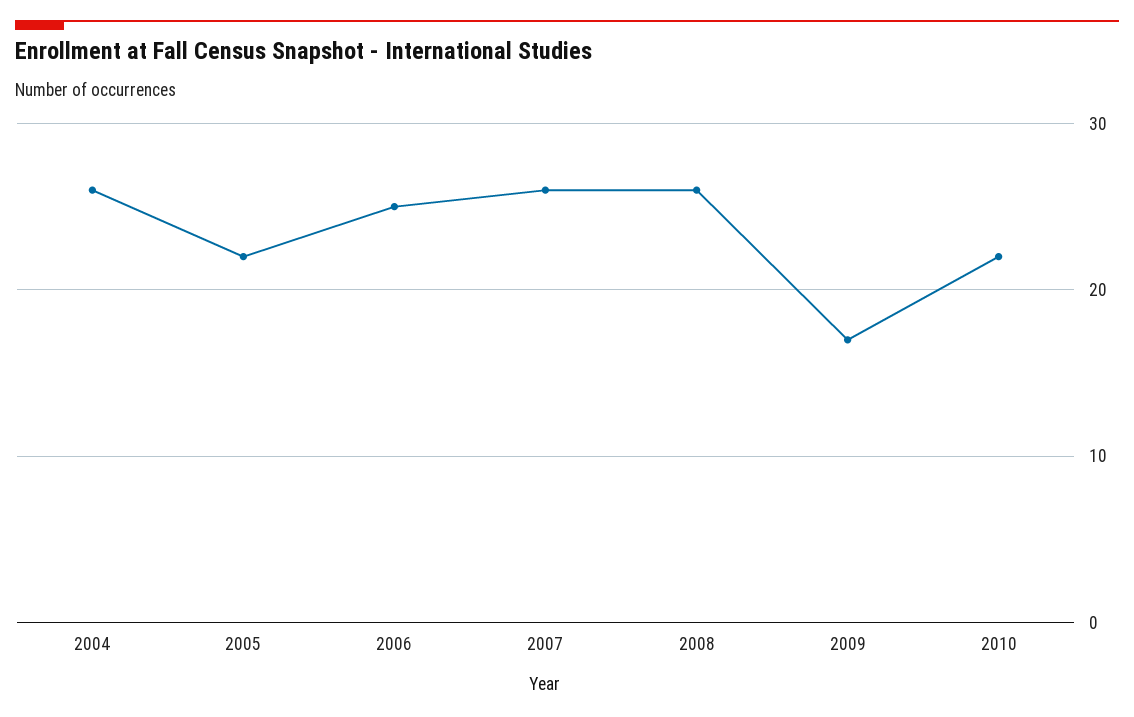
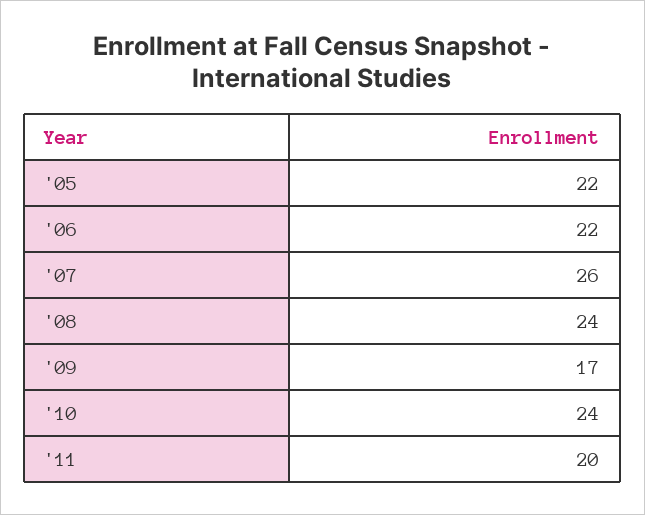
2004: 26 -> none
2006: 25 -> 22
2008: 26 -> 24
2010: 22 -> 24
'11: none -> 20

